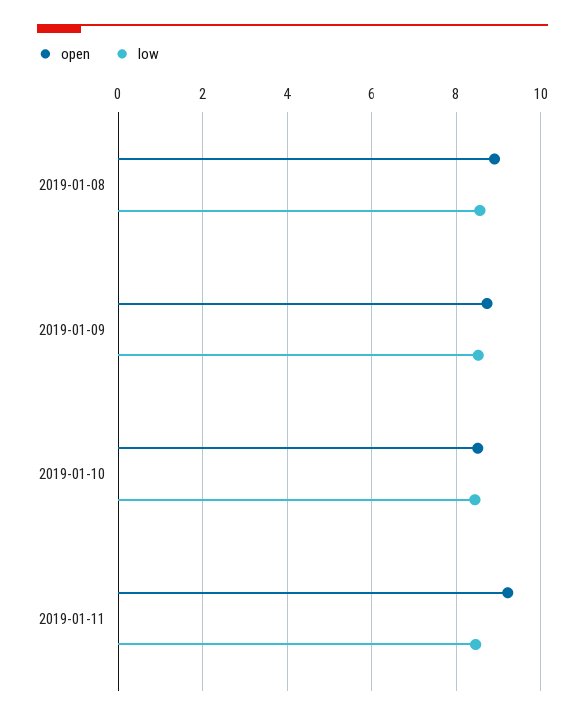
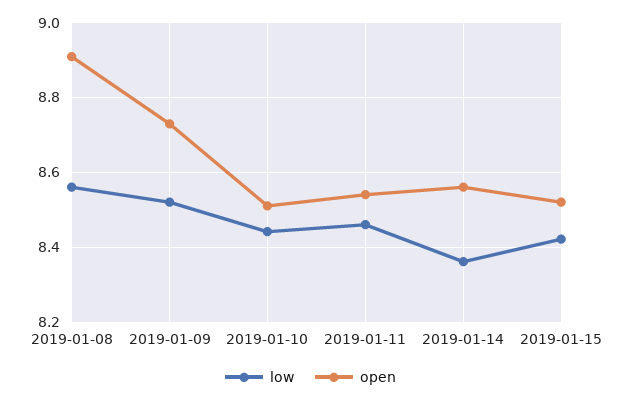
open, 2019-01-11: 9.2 -> 8.54
low, 2019-01-14: none -> 8.36
open, 2019-01-14: none -> 8.56
low, 2019-01-15: none -> 8.42
open, 2019-01-15: none -> 8.52

